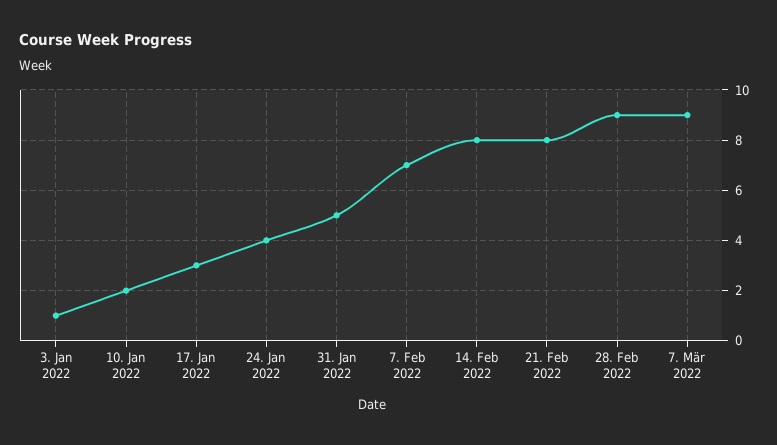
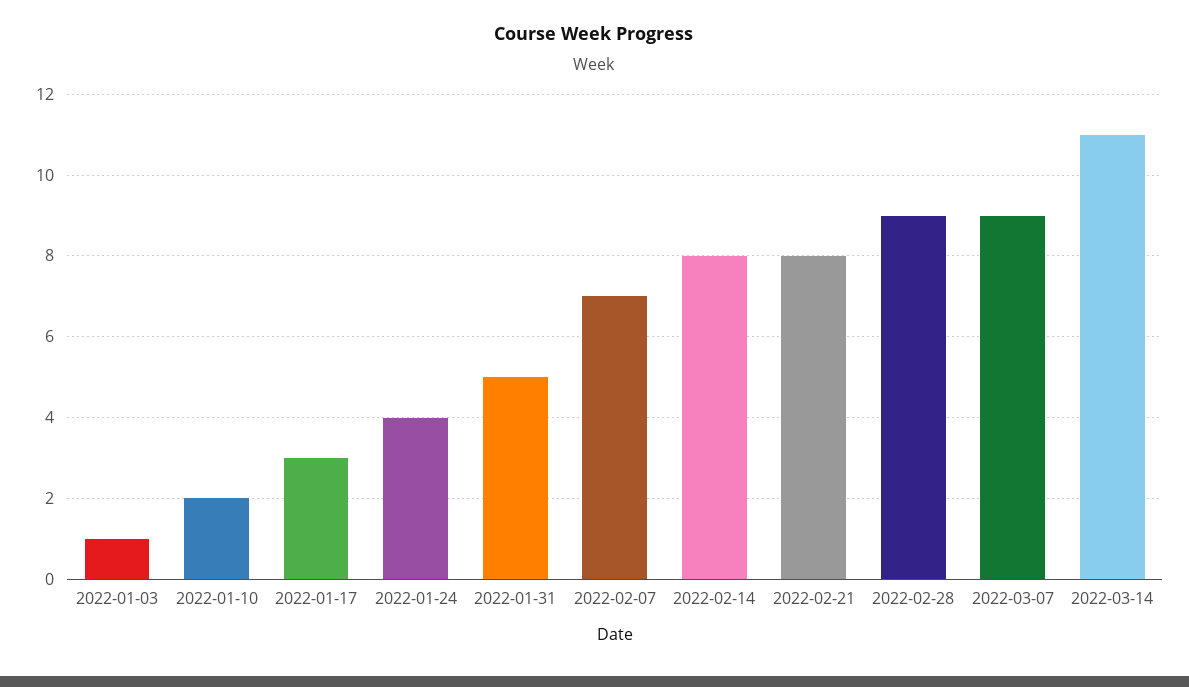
2022-03-14: none -> 11

